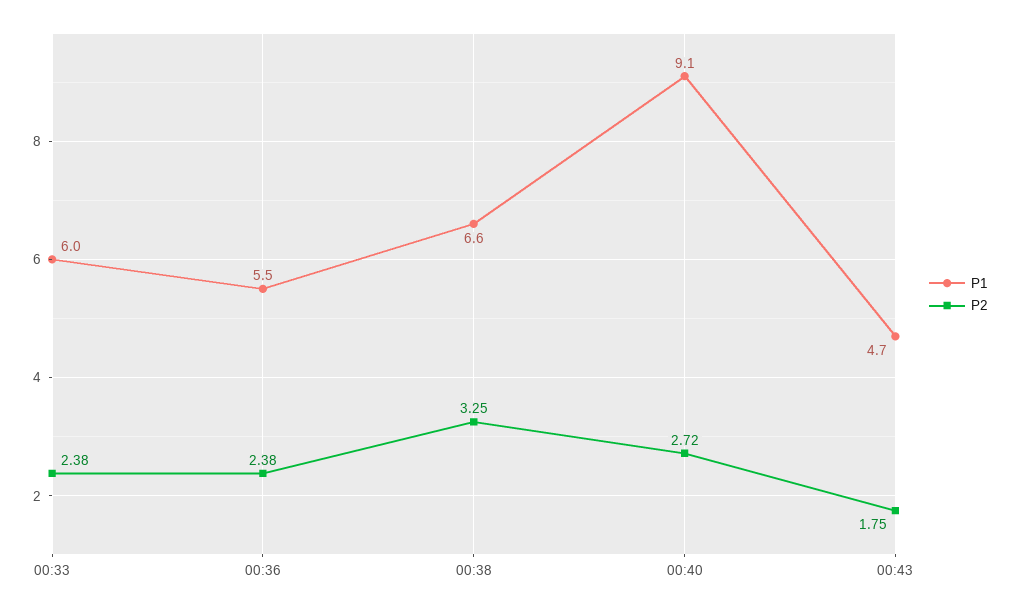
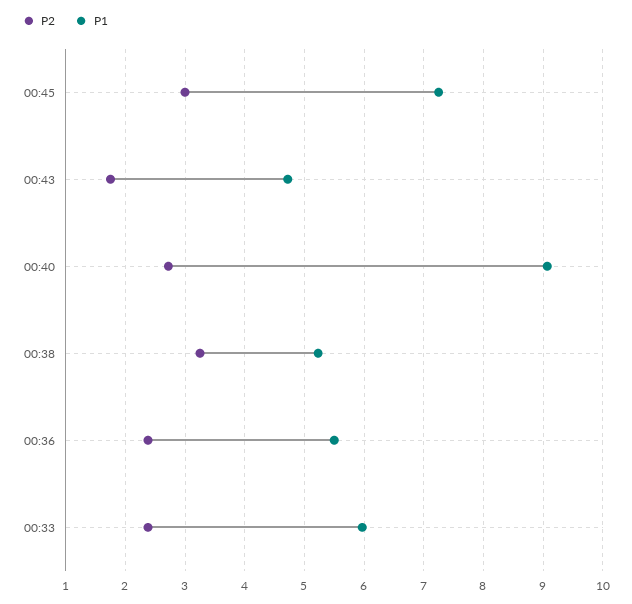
P1, 00:38: 6.6 -> 5.2
P2, 00:45: none -> 3
P1, 00:45: none -> 7.2

